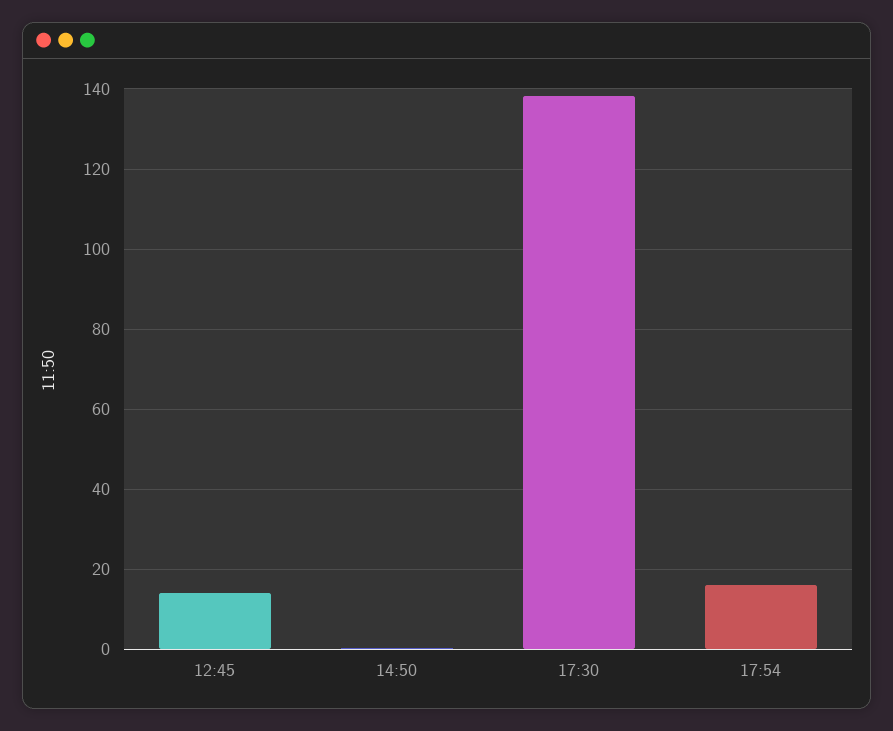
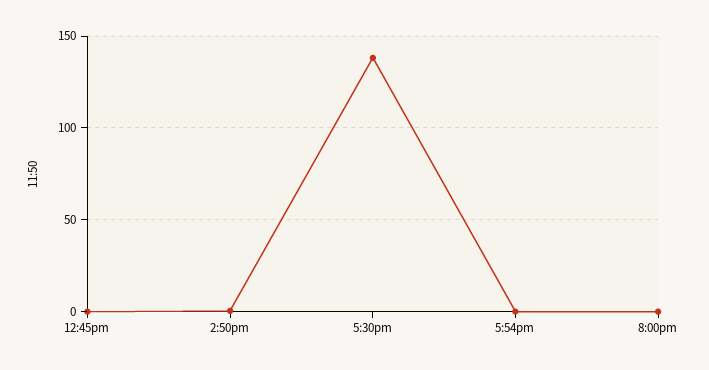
12:45: 14 -> 0
17:54: 16 -> 0
8:00pm: none -> 0

